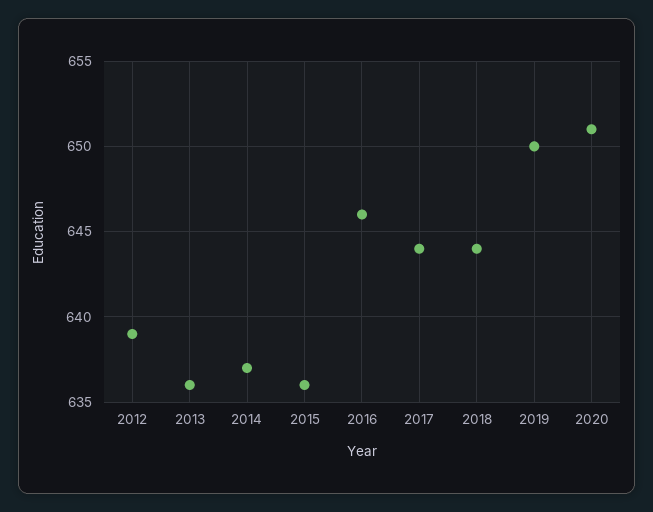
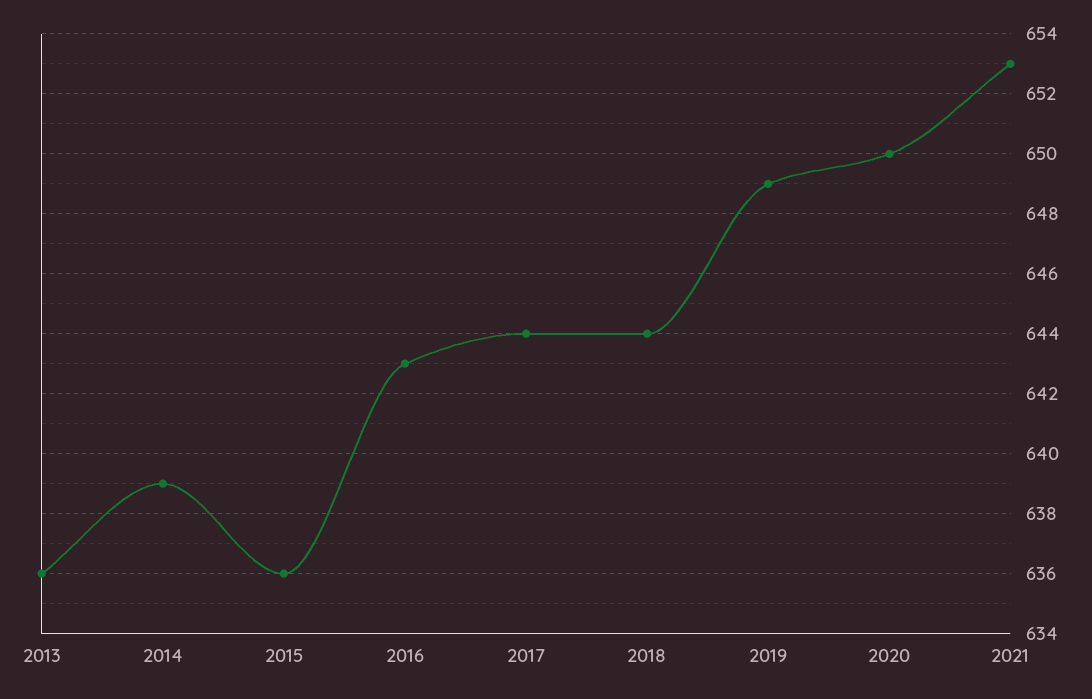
2012: 639 -> none
2014: 637 -> 639
2016: 646 -> 643
2019: 650 -> 649
2020: 651 -> 650
2021: none -> 653

